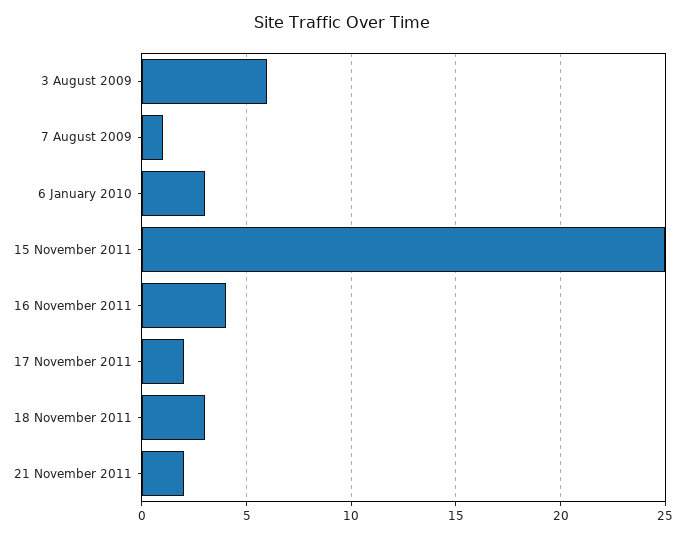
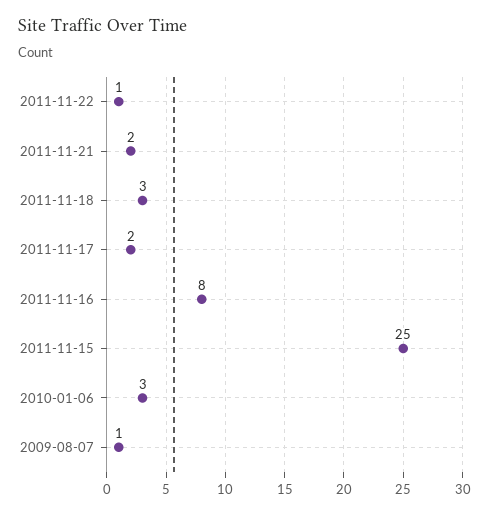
3 August 2009: 6 -> none
16 November 2011: 4 -> 8
2011-11-22: none -> 1

